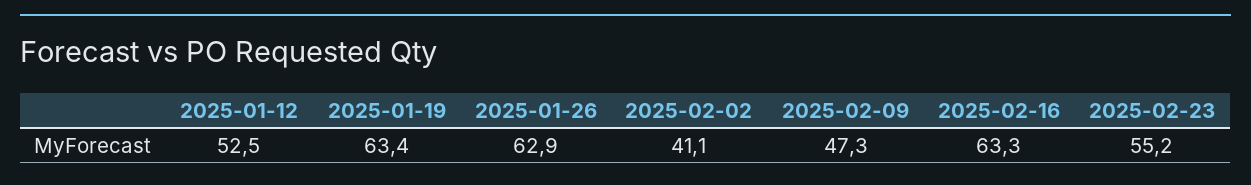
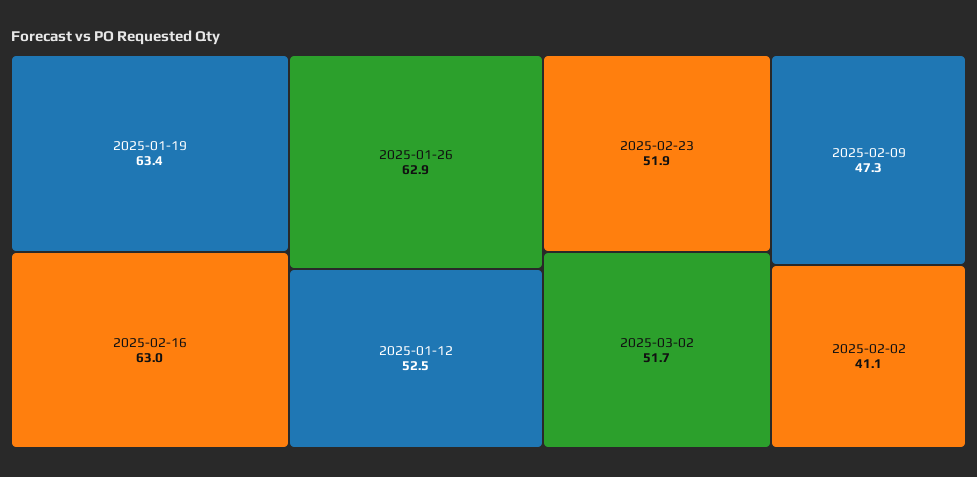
2025-02-16: 63.3 -> 63
2025-02-23: 55.2 -> 51.9
2025-03-02: none -> 51.7

